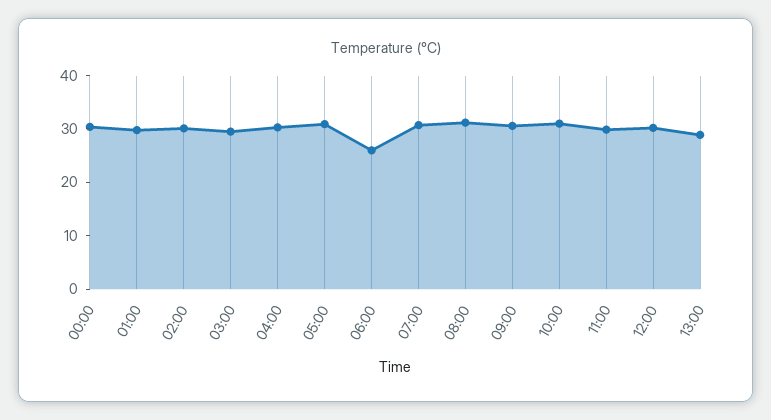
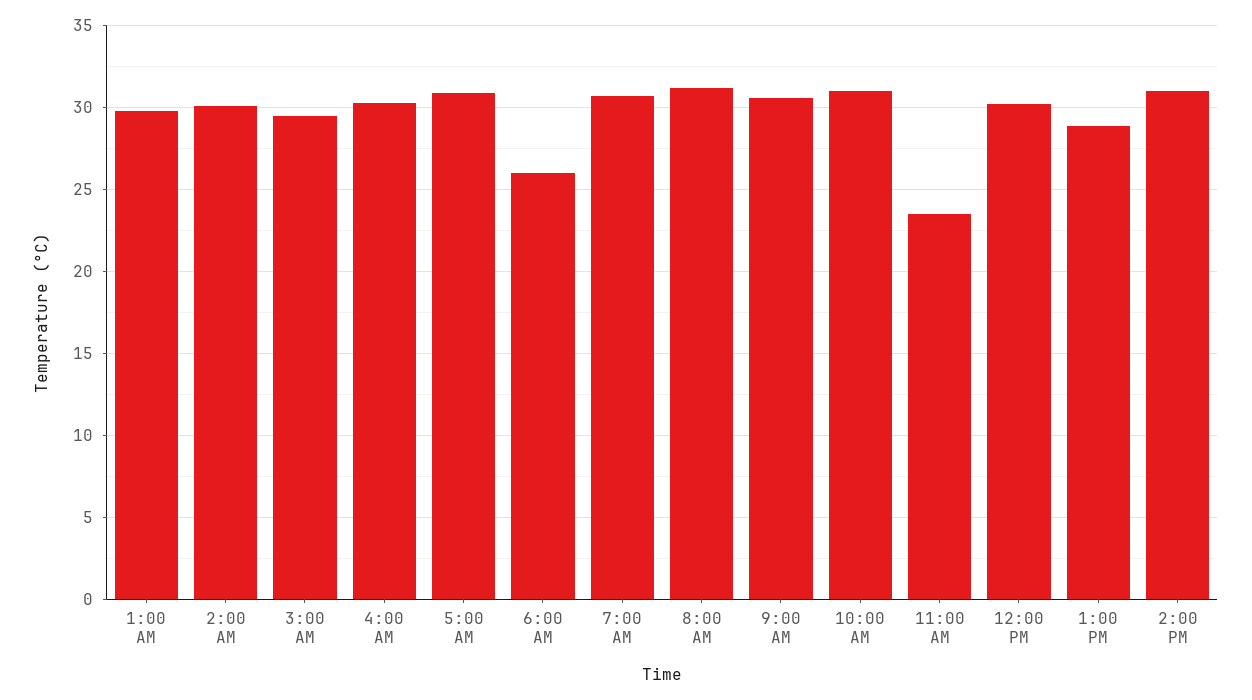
00:00: 30 -> none
11:00: 30 -> 23.5
2:00 PM: none -> 31

